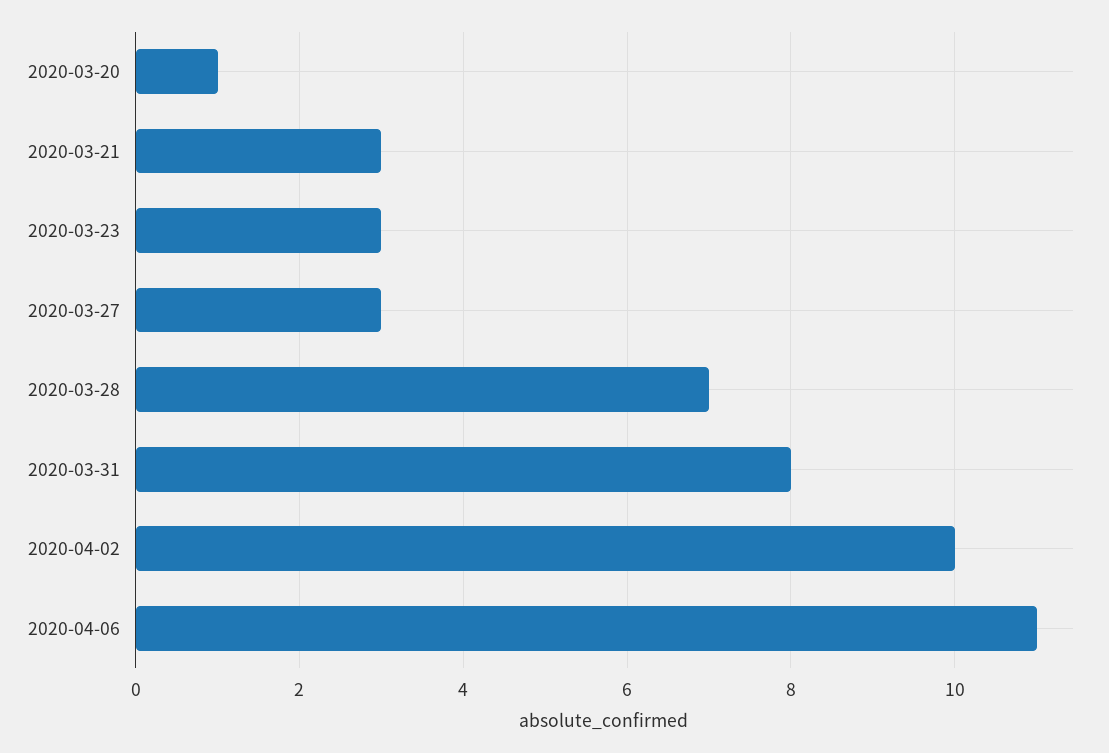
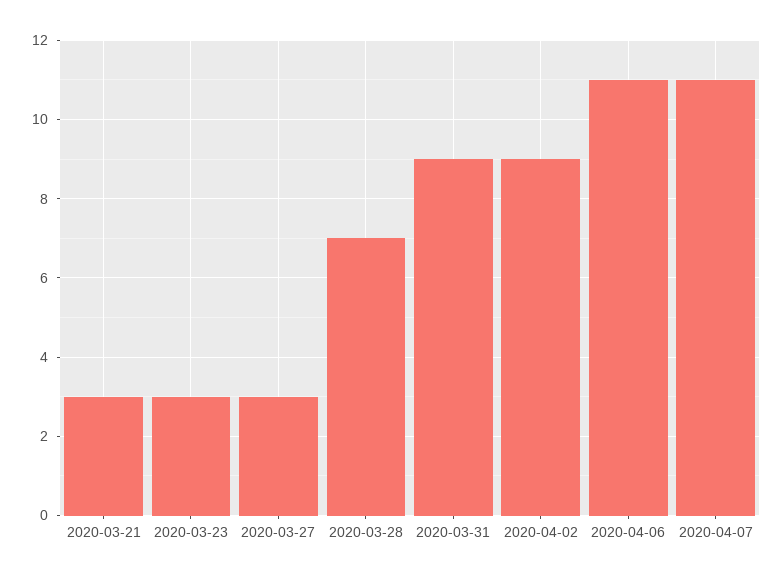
2020-03-20: 1 -> none
2020-03-31: 8 -> 9
2020-04-02: 10 -> 9
2020-04-07: none -> 11

